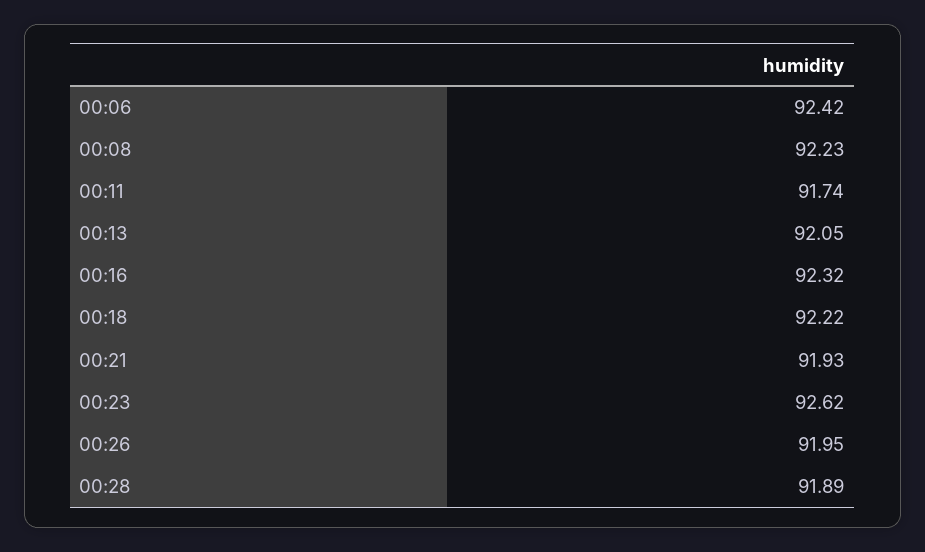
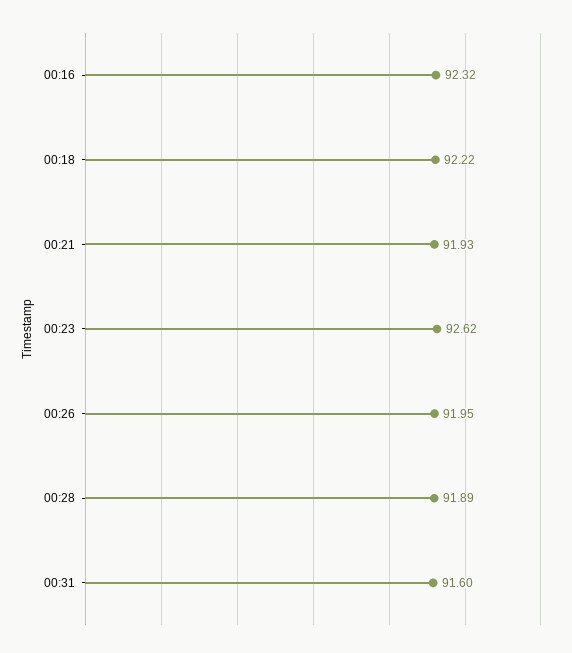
00:06: 92.42 -> none
00:08: 92.23 -> none
00:11: 91.74 -> none
00:13: 92.05 -> none
00:31: none -> 91.6

